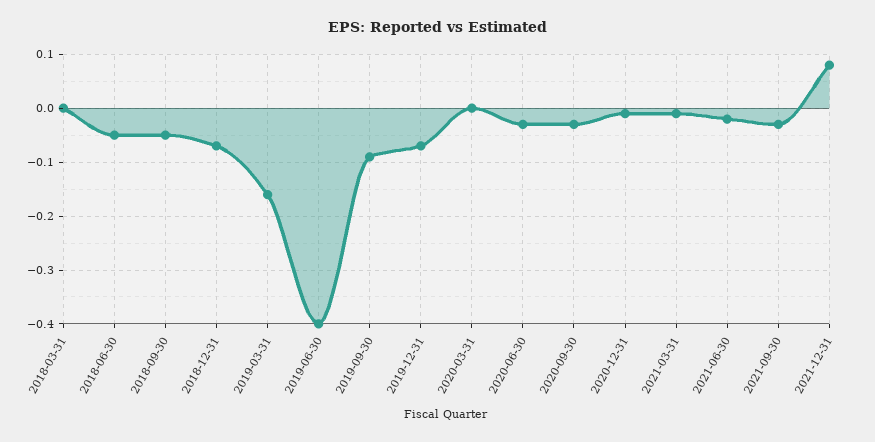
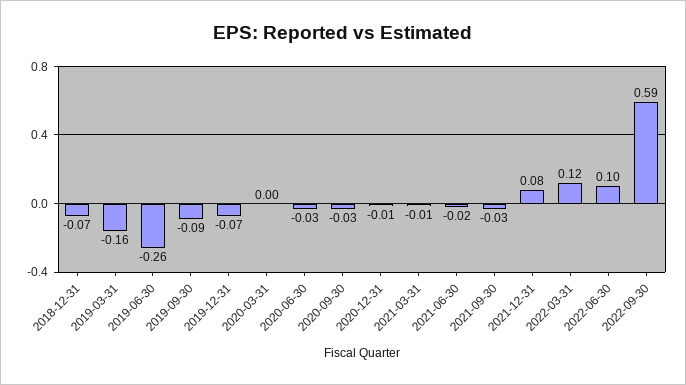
2018-03-31: 0 -> none
2018-06-30: -0.05 -> none
2018-09-30: -0.05 -> none
2019-06-30: -0.4 -> -0.26
2022-03-31: none -> 0.12
2022-06-30: none -> 0.1
2022-09-30: none -> 0.59

